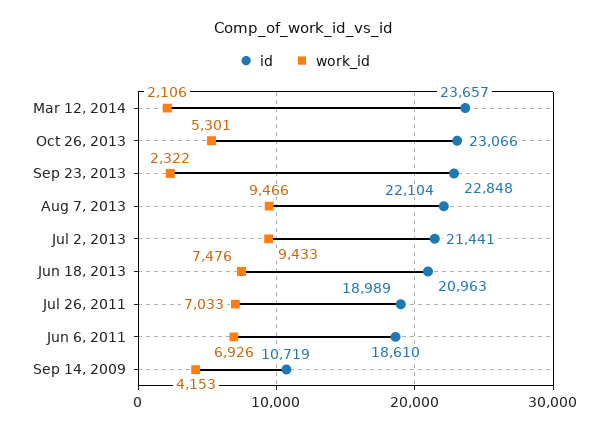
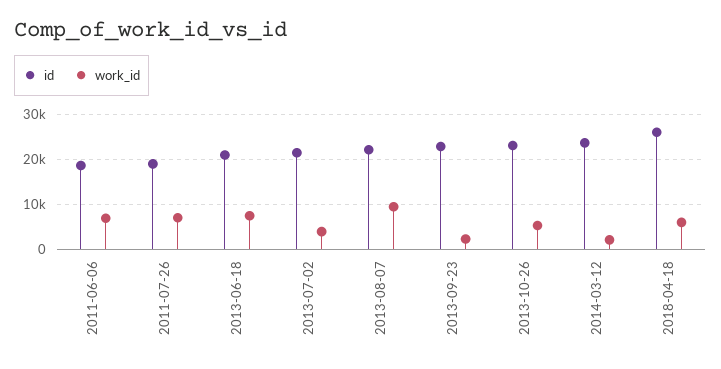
work_id, Jul 2, 2013: 9433 -> 4000
id, Sep 14, 2009: 10719 -> none
work_id, Sep 14, 2009: 4153 -> none
id, 2018-04-18: none -> 26000
work_id, 2018-04-18: none -> 6000

